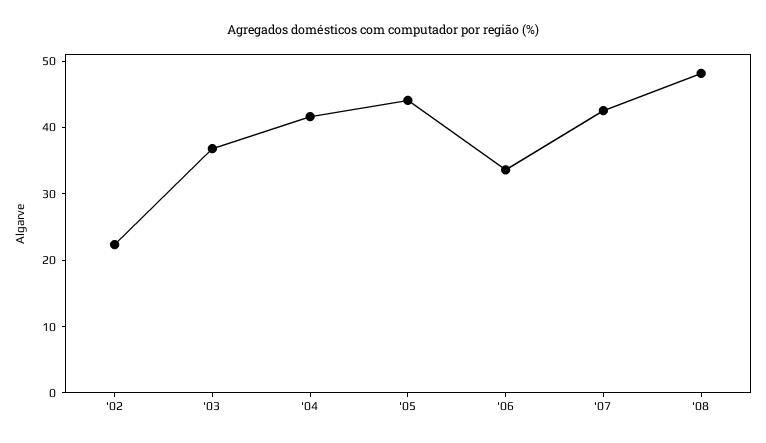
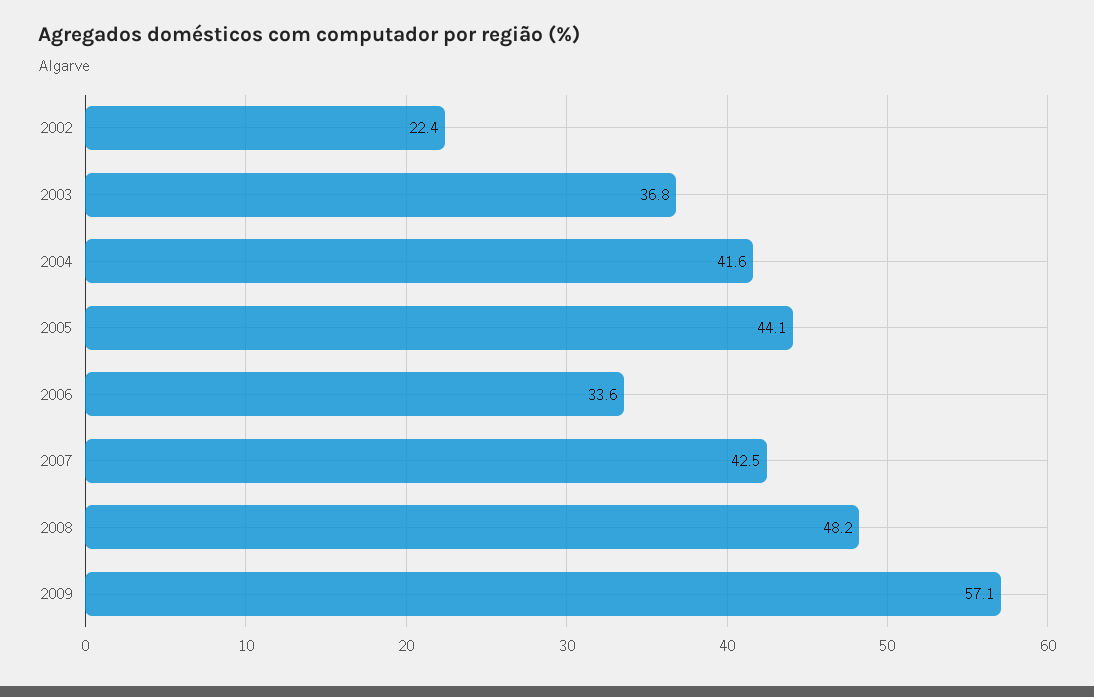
2009: none -> 57.1

